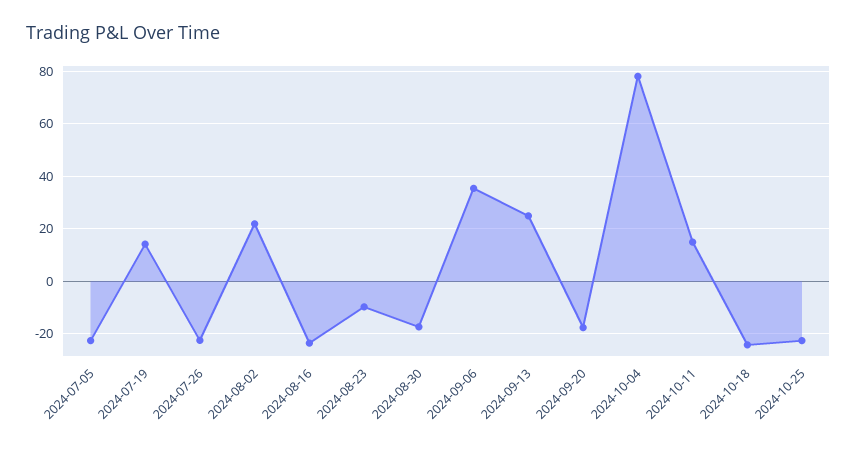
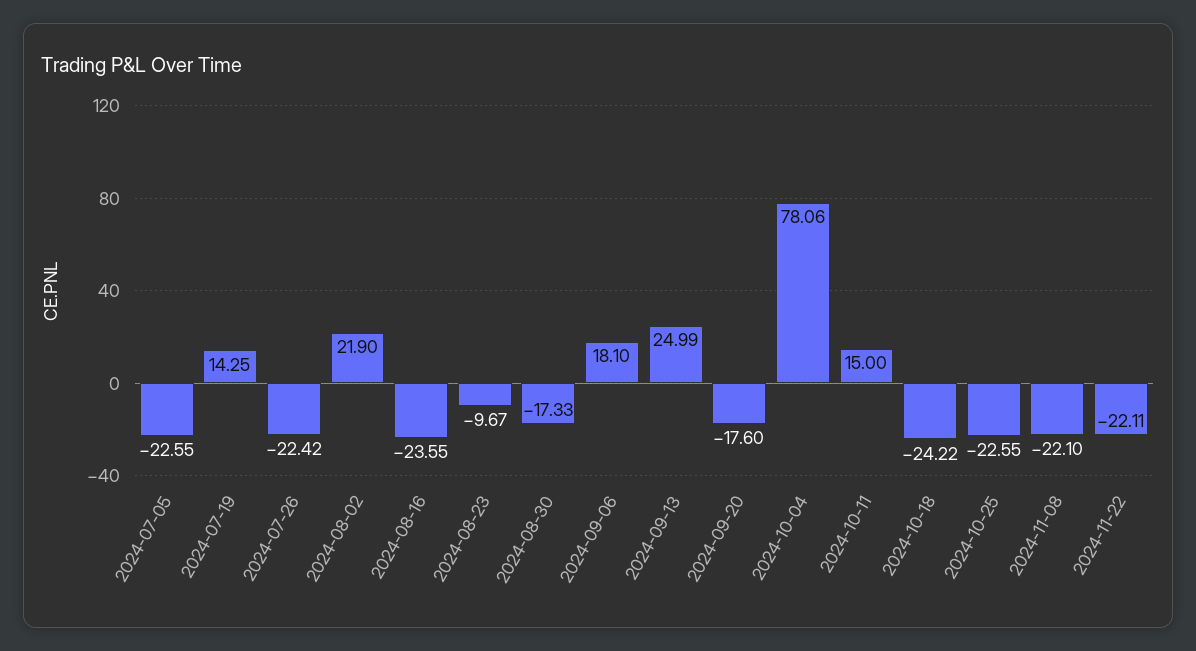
2024-09-06: 35 -> 18.1
2024-11-08: none -> -22.1
2024-11-22: none -> -22.11

